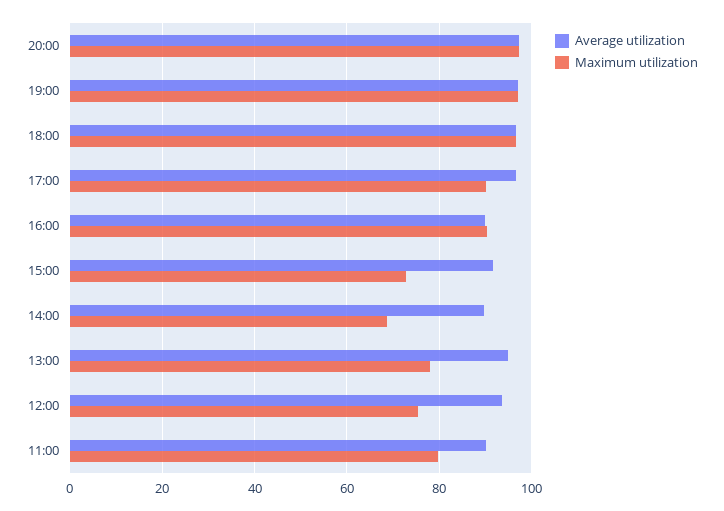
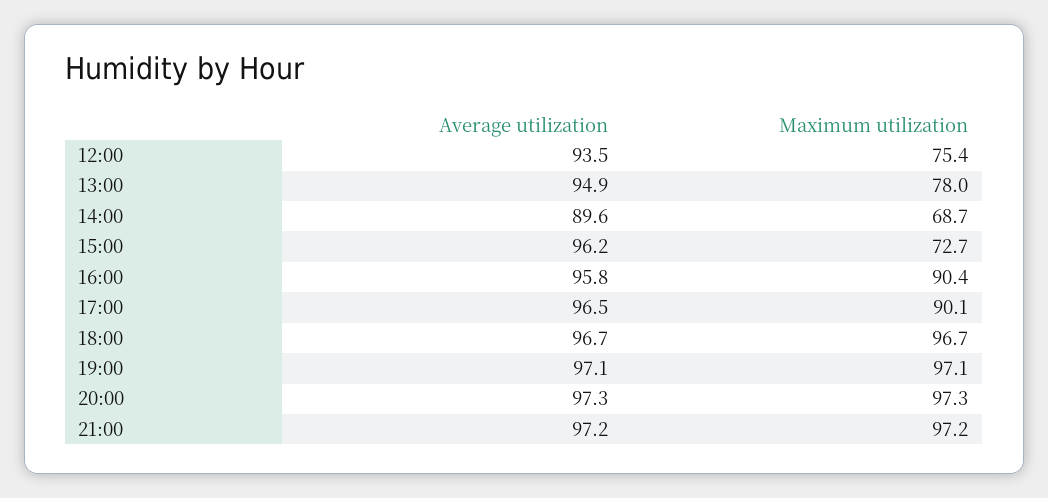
Average utilization, 16:00: 90 -> 95.8
Average utilization, 15:00: 92 -> 96.2
Average utilization, 11:00: 90 -> none
Maximum utilization, 11:00: 80 -> none
Average utilization, 21:00: none -> 97.2
Maximum utilization, 21:00: none -> 97.2

